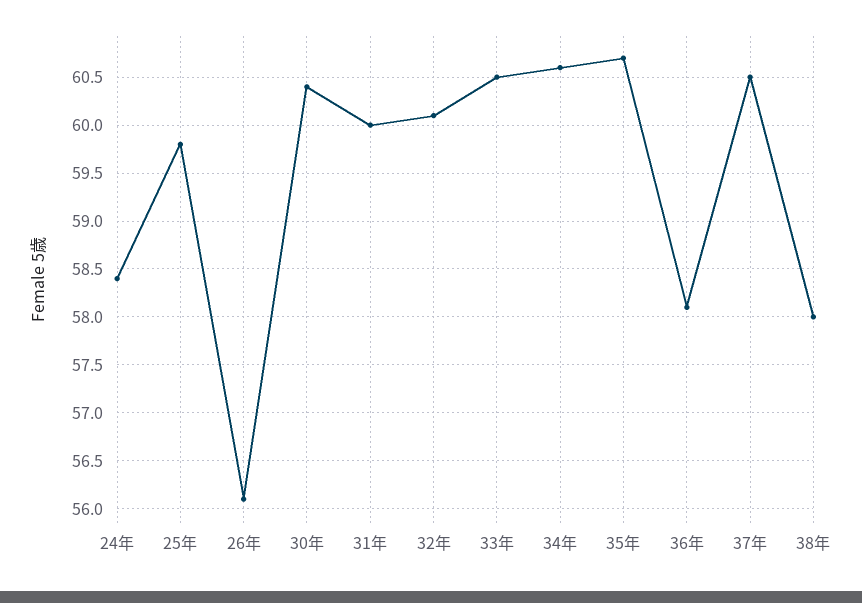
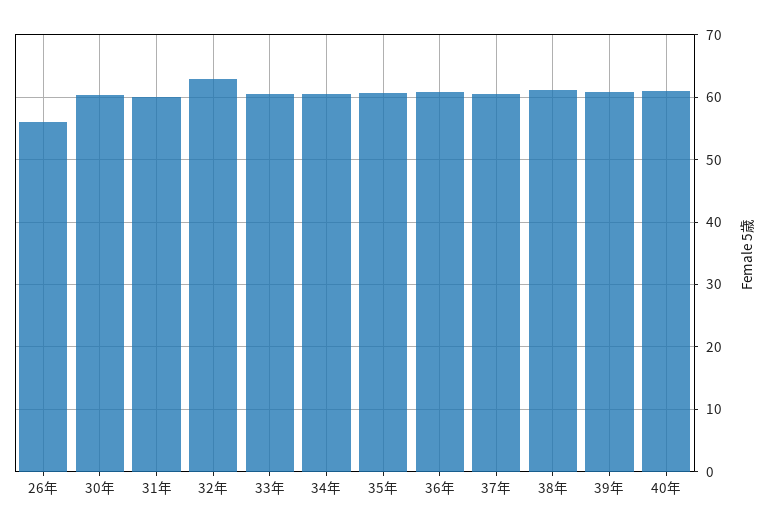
24年: 58.4 -> none
25年: 59.8 -> none
32年: 60.1 -> 63
36年: 58.1 -> 61
38年: 58 -> 61
39年: none -> 61
40年: none -> 61

